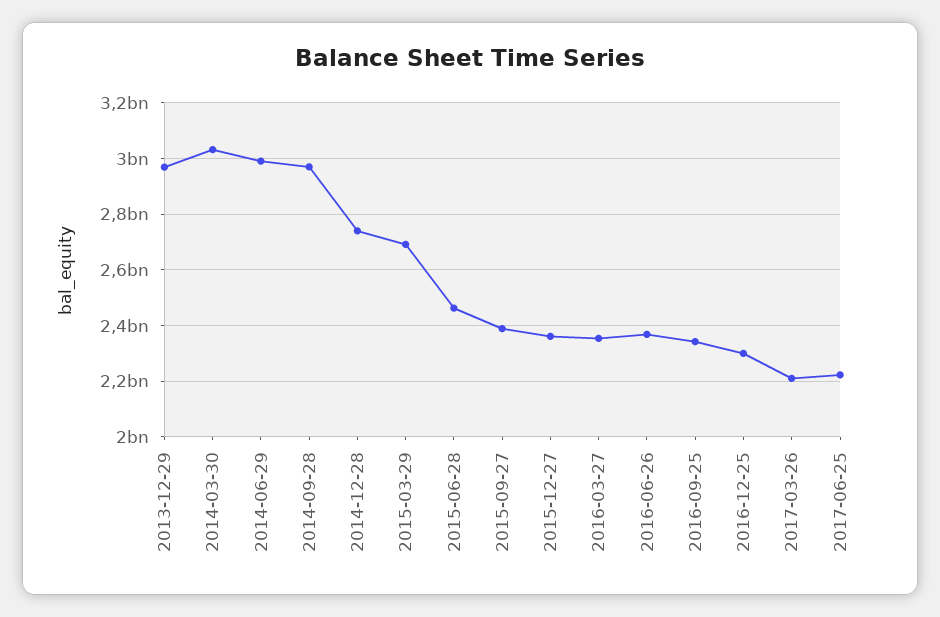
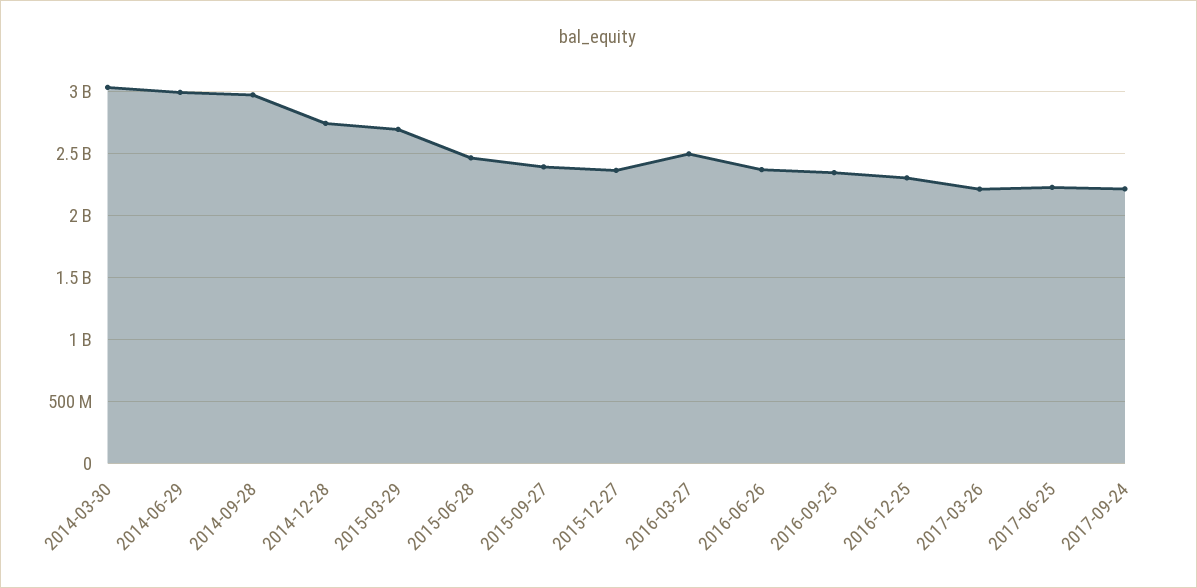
2013-12-29: 2975000000 -> none
2016-03-27: 2350000000 -> 2500000000
2017-09-24: none -> 2200000000

